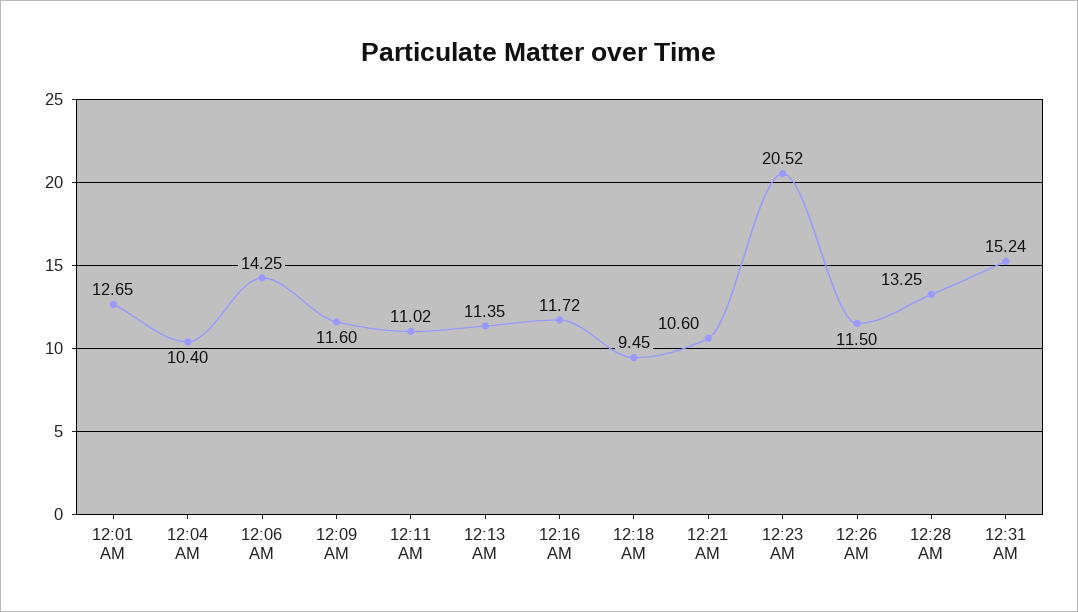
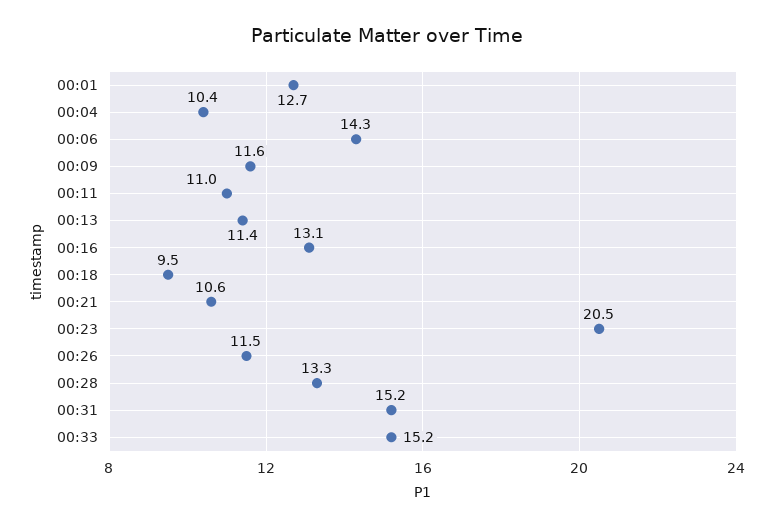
12:16 AM: 11.72 -> 13.1
00:33: none -> 15.2

